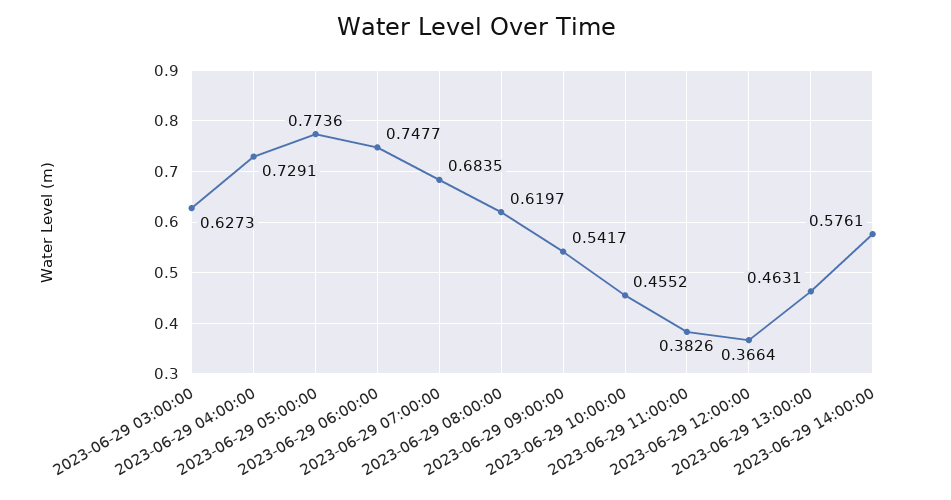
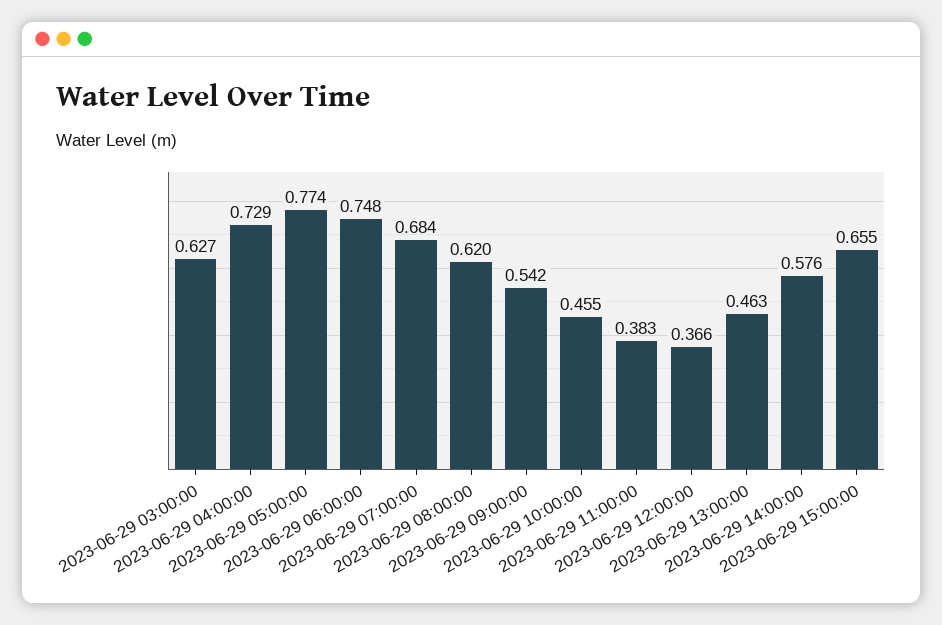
2023-06-29 15:00:00: none -> 0.655

